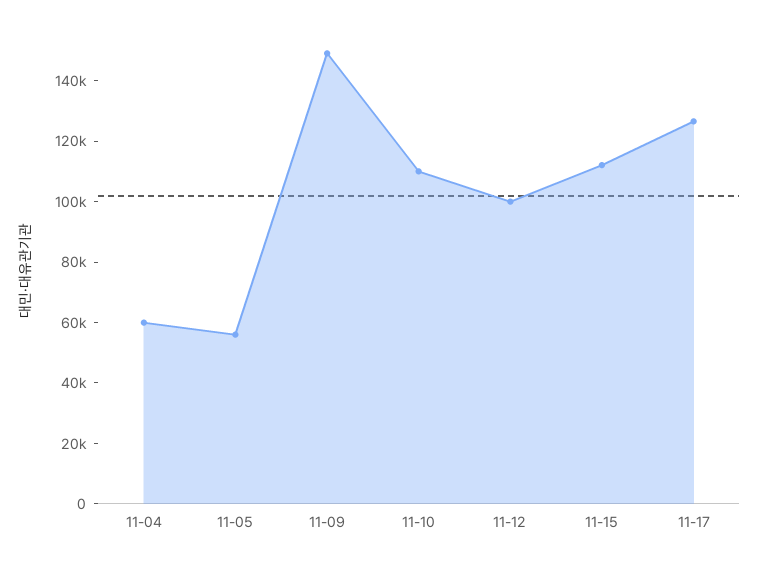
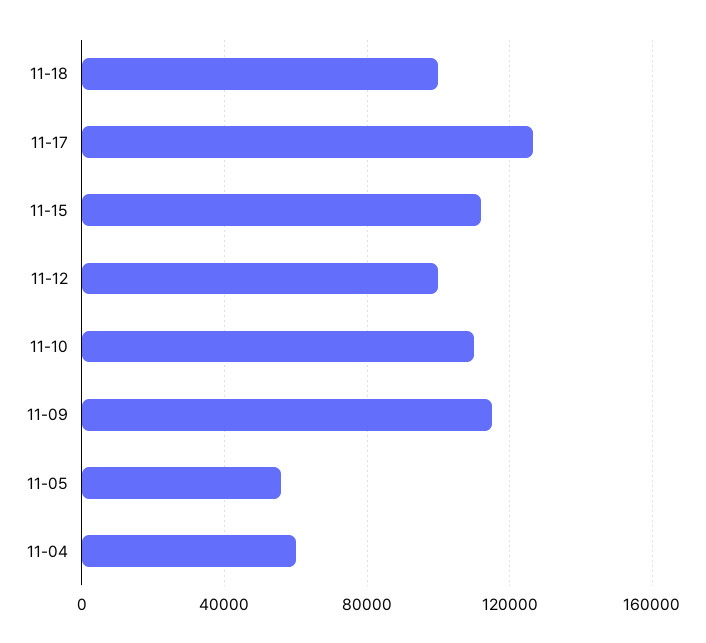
11-09: 150000 -> 115000
11-18: none -> 100000

